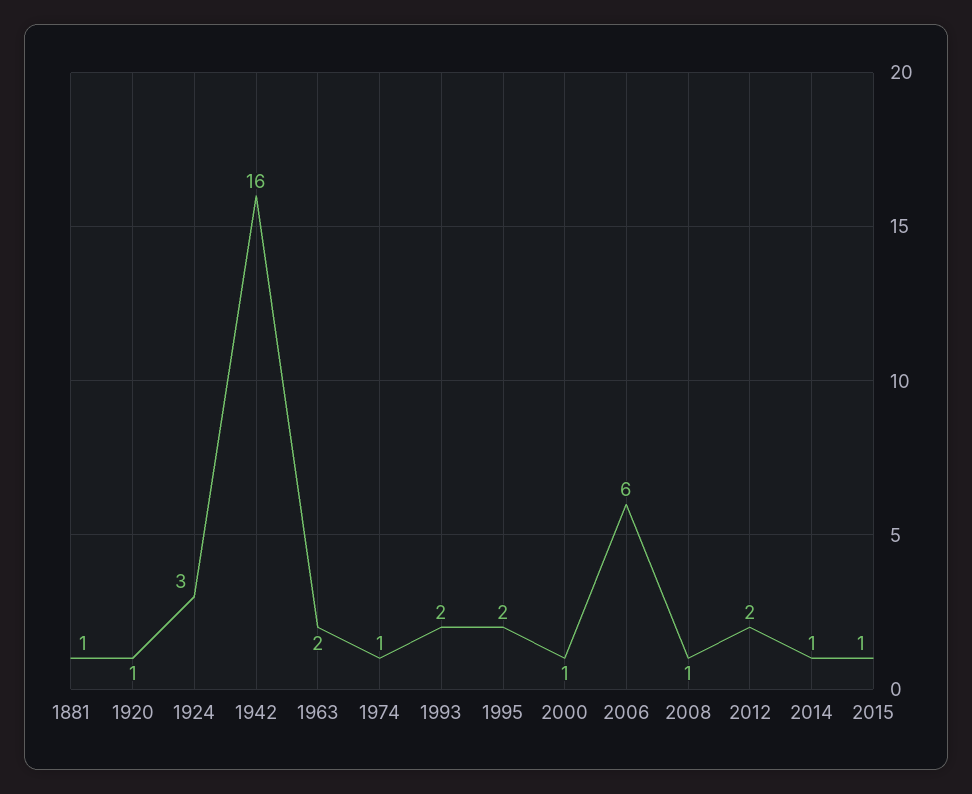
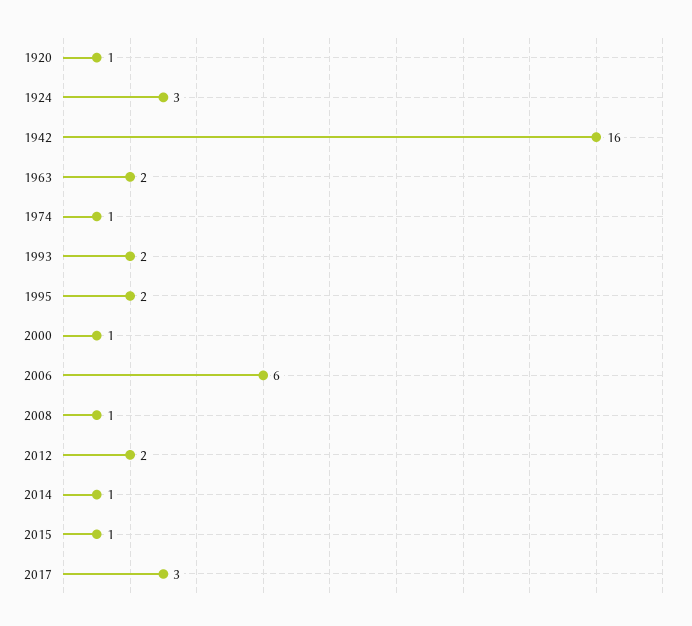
1881: 1 -> none
2017: none -> 3

